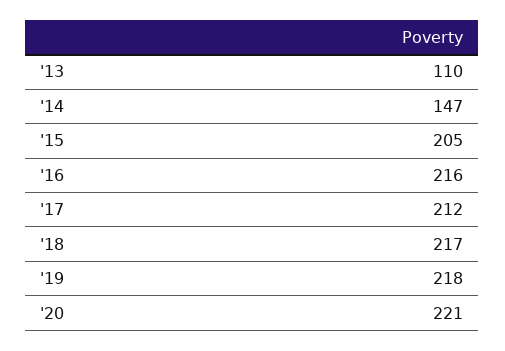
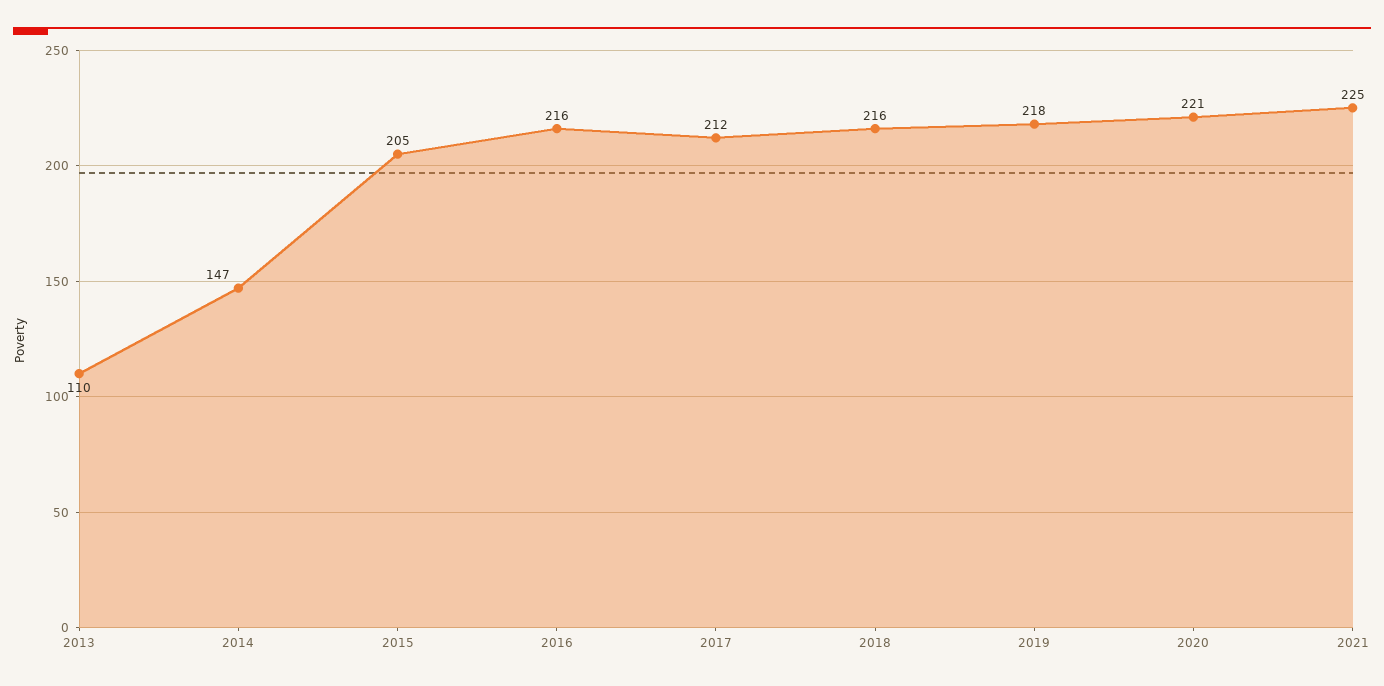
'18: 217 -> 216
2021: none -> 225

